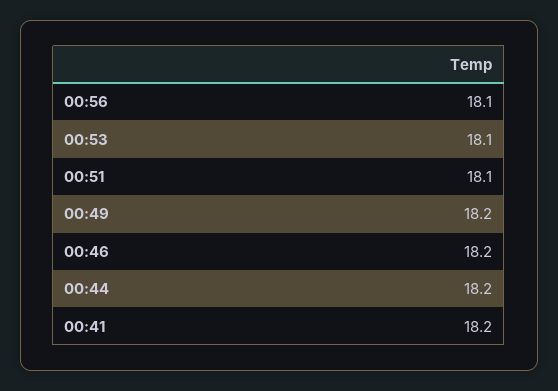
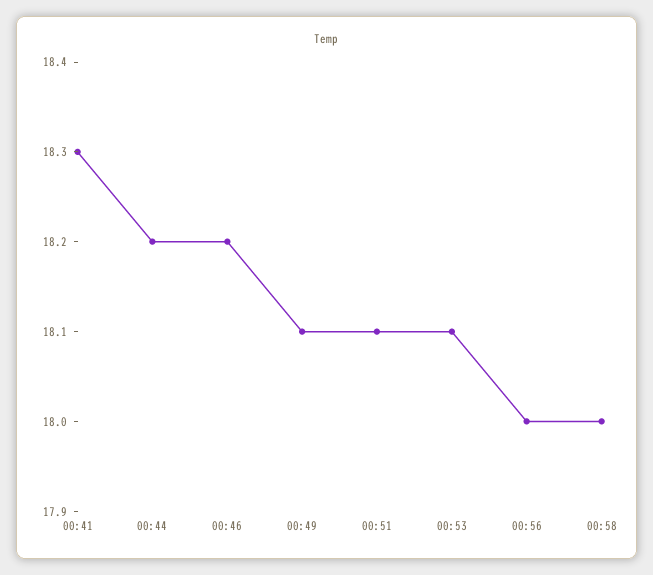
00:56: 18.1 -> 18
00:49: 18.2 -> 18.1
00:41: 18.2 -> 18.3
00:58: none -> 18

